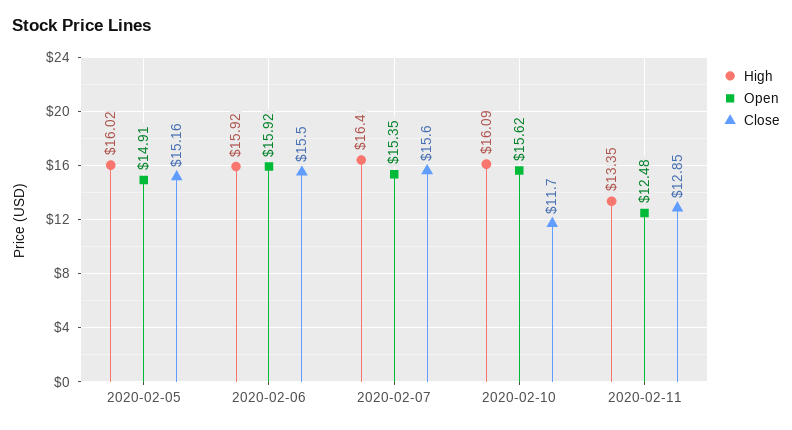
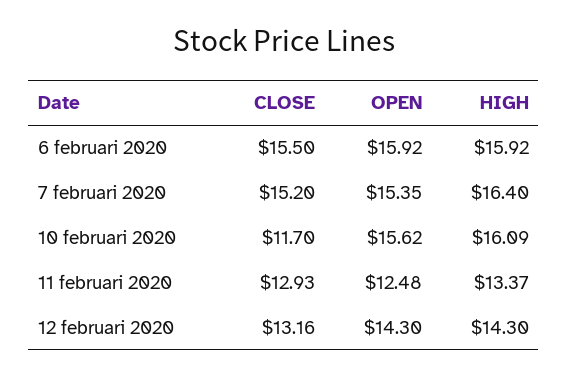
High, 2020-02-05: 16.02 -> none
Open, 2020-02-05: 14.91 -> none
Close, 2020-02-05: 15.16 -> none
Close, 2020-02-07: 15.6 -> 15.2
High, 2020-02-11: 13.35 -> 13.37
Close, 2020-02-11: 12.85 -> 12.93
Close, 12 februari 2020: none -> 13.16
Open, 12 februari 2020: none -> 14.3
High, 12 februari 2020: none -> 14.3

